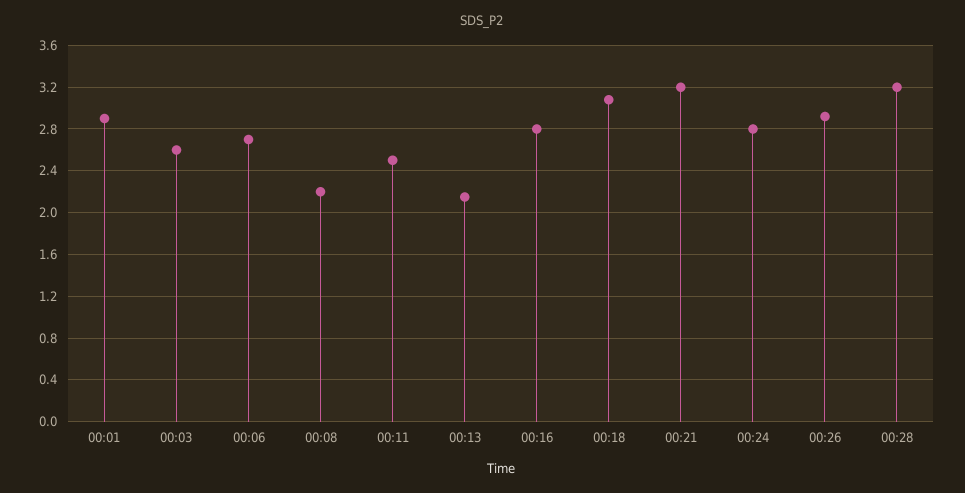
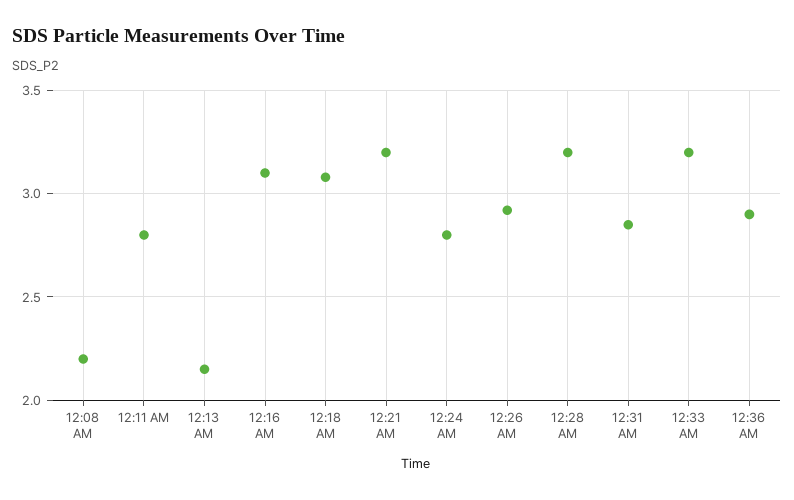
00:01: 2.9 -> none
00:03: 2.6 -> none
00:06: 2.7 -> none
00:11: 2.5 -> 2.8
00:16: 2.8 -> 3.1
12:31 AM: none -> 2.85
12:33 AM: none -> 3.2
12:36 AM: none -> 2.9

